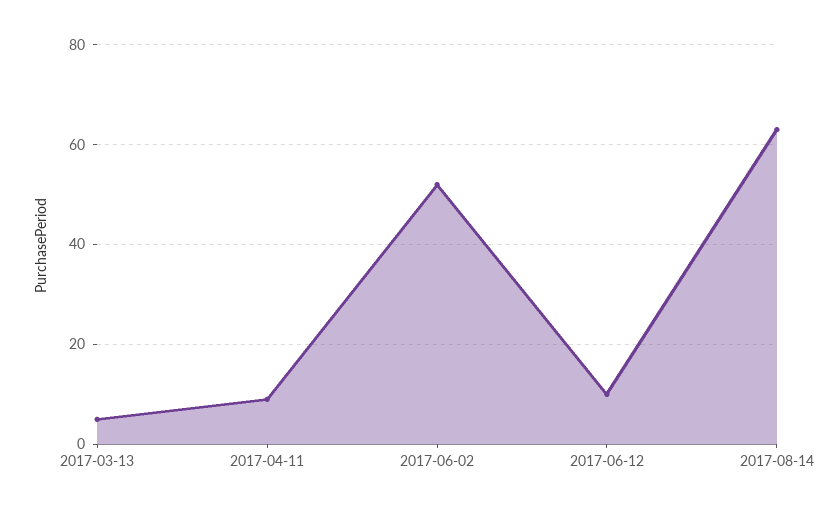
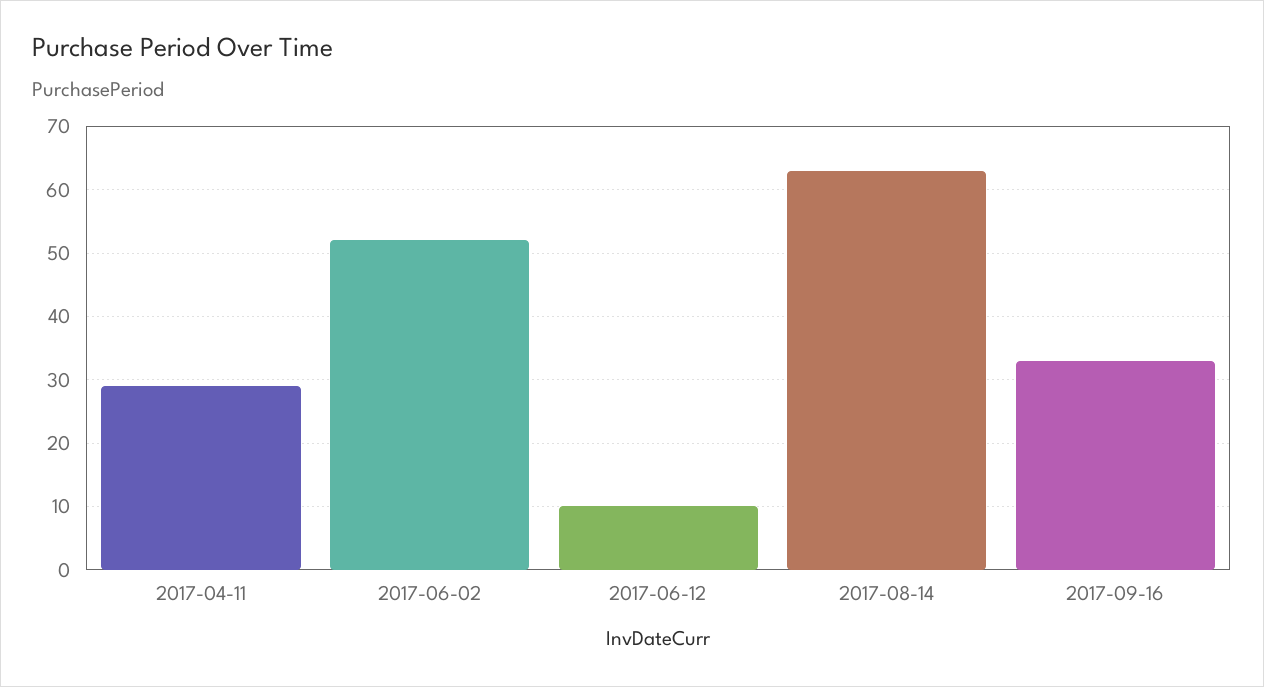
2017-03-13: 5 -> none
2017-04-11: 10 -> 29
2017-09-16: none -> 33

